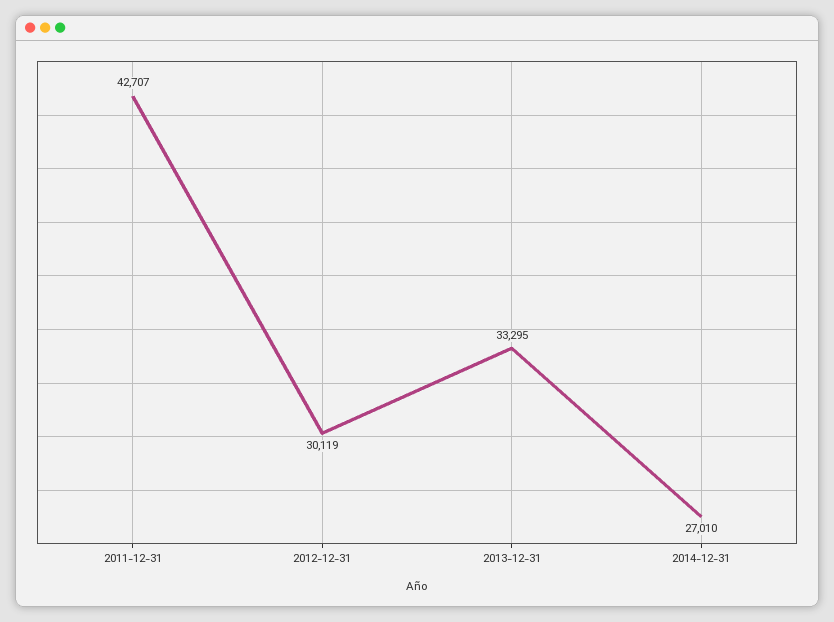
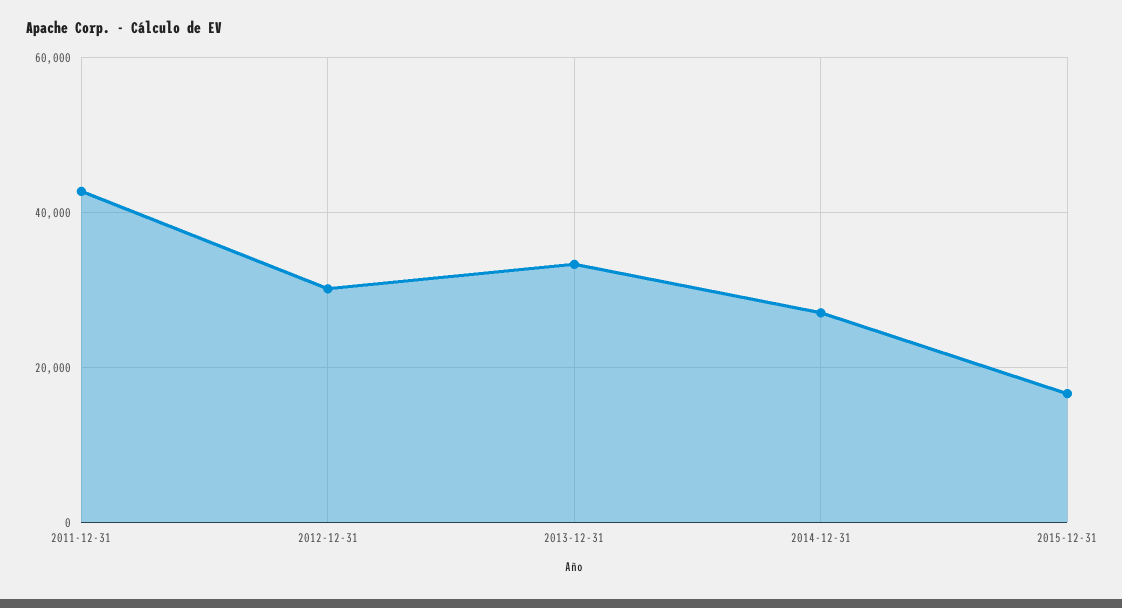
2015-12-31: none -> 16000

